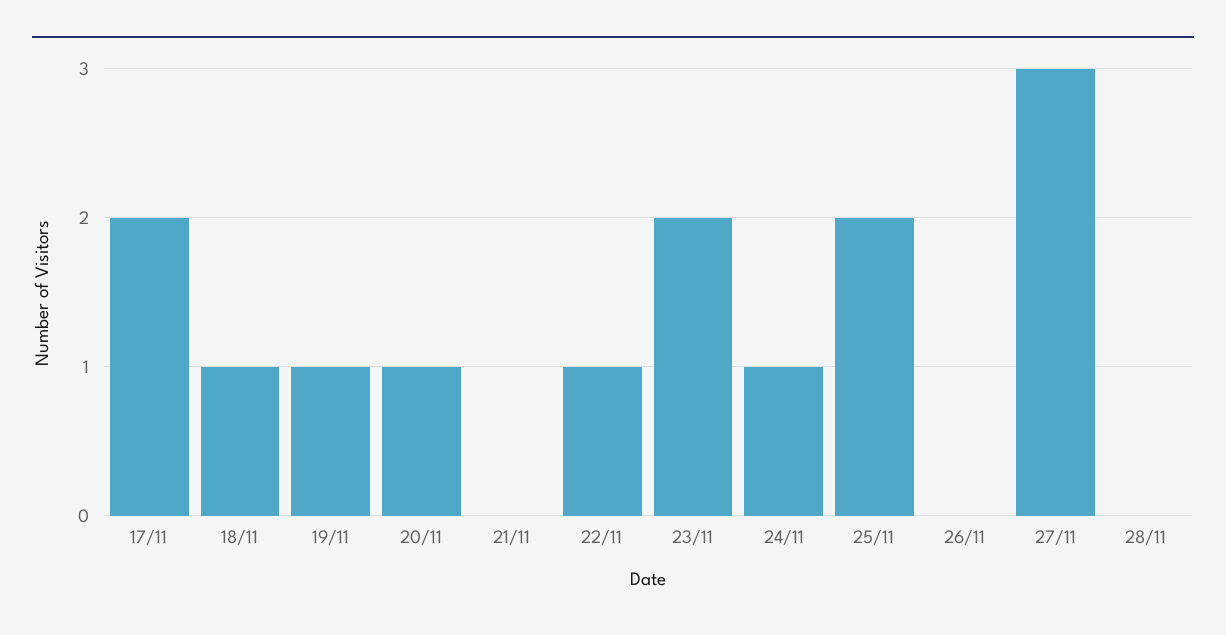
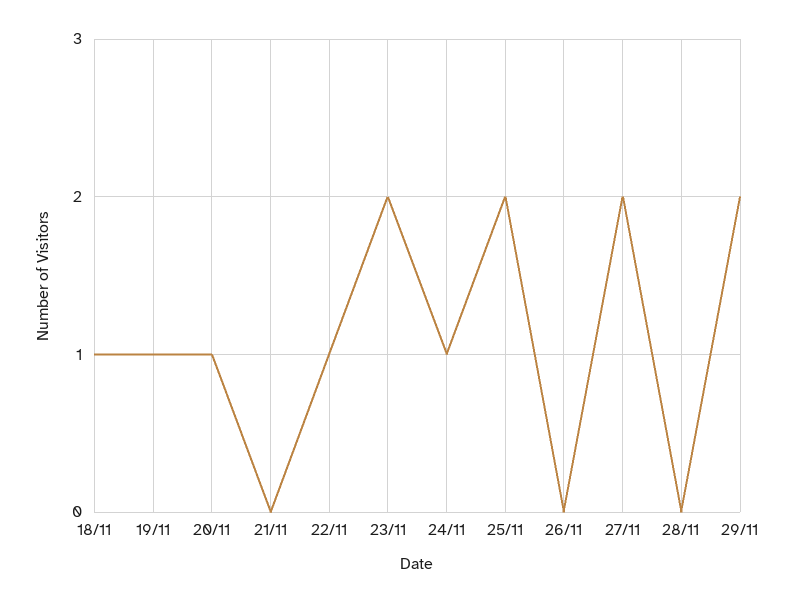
17/11: 2 -> none
27/11: 3 -> 2
29/11: none -> 2

